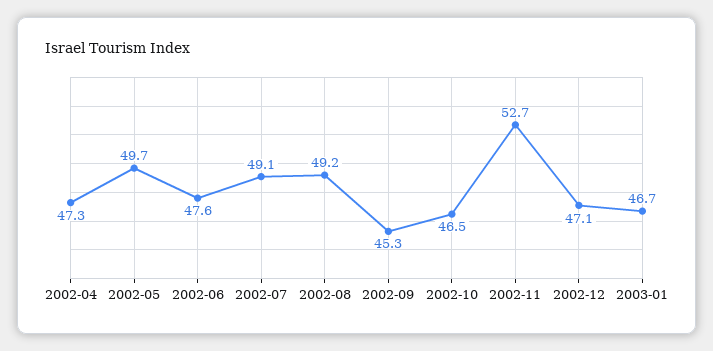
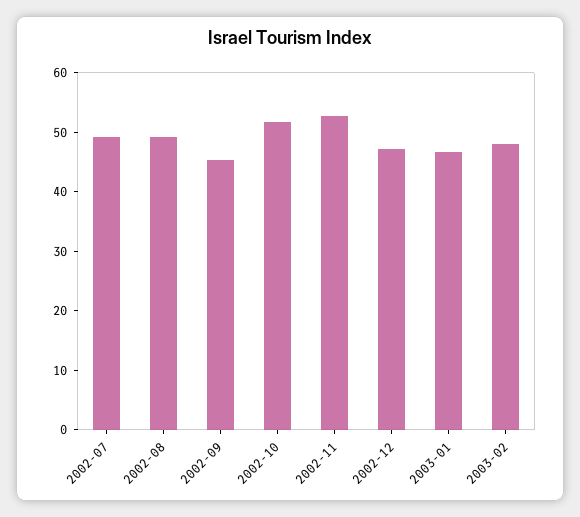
2002-04: 47.3 -> none
2002-05: 49.7 -> none
2002-06: 47.6 -> none
2002-10: 46.5 -> 52
2003-02: none -> 48

